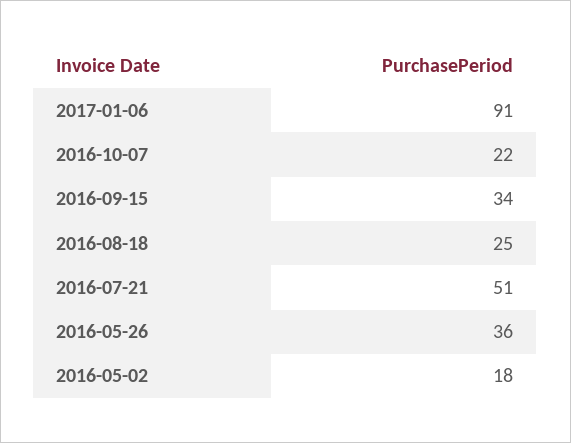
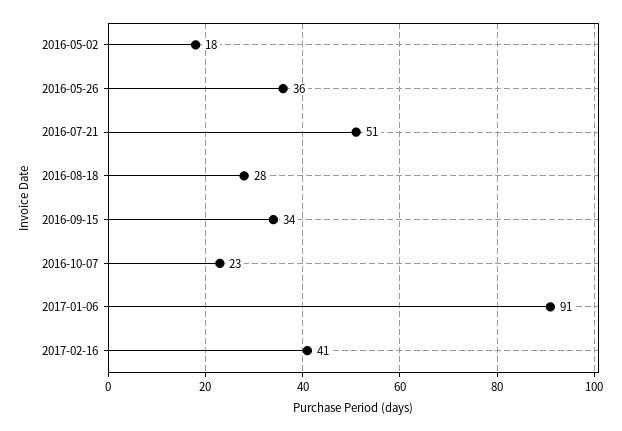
2016-10-07: 22 -> 23
2016-08-18: 25 -> 28
2017-02-16: none -> 41

